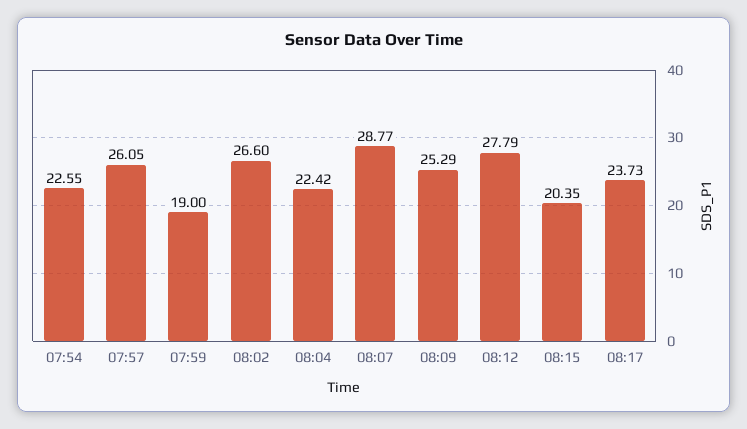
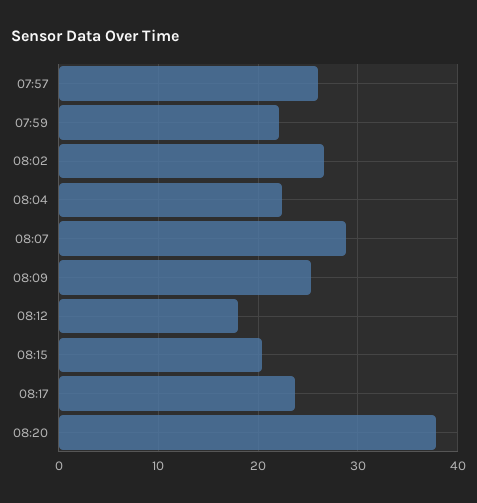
07:54: 22.55 -> none
07:59: 19 -> 22
08:12: 27.79 -> 18
08:20: none -> 38

